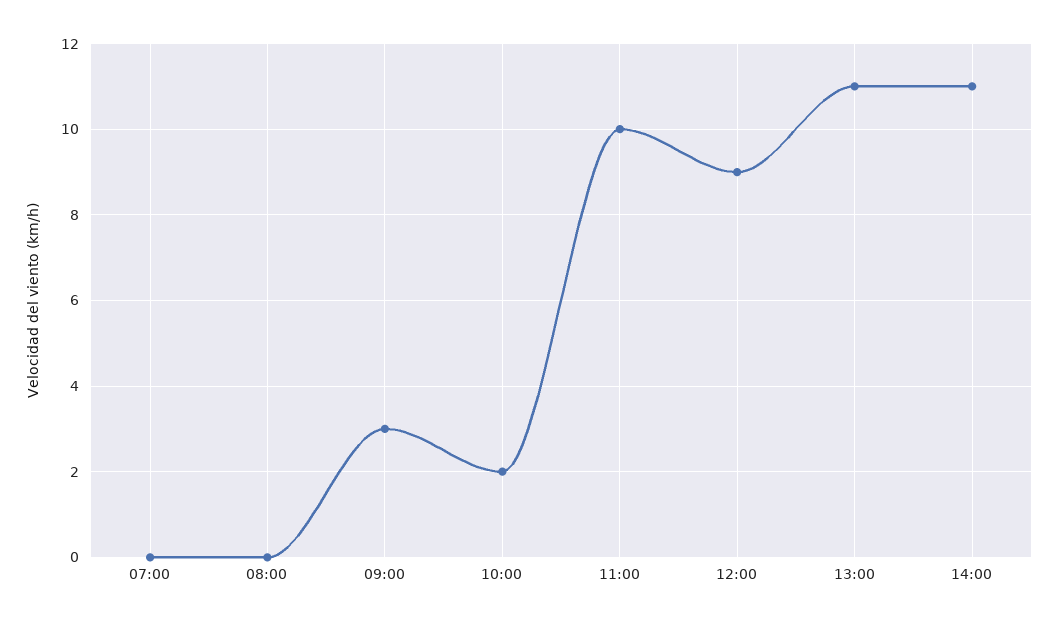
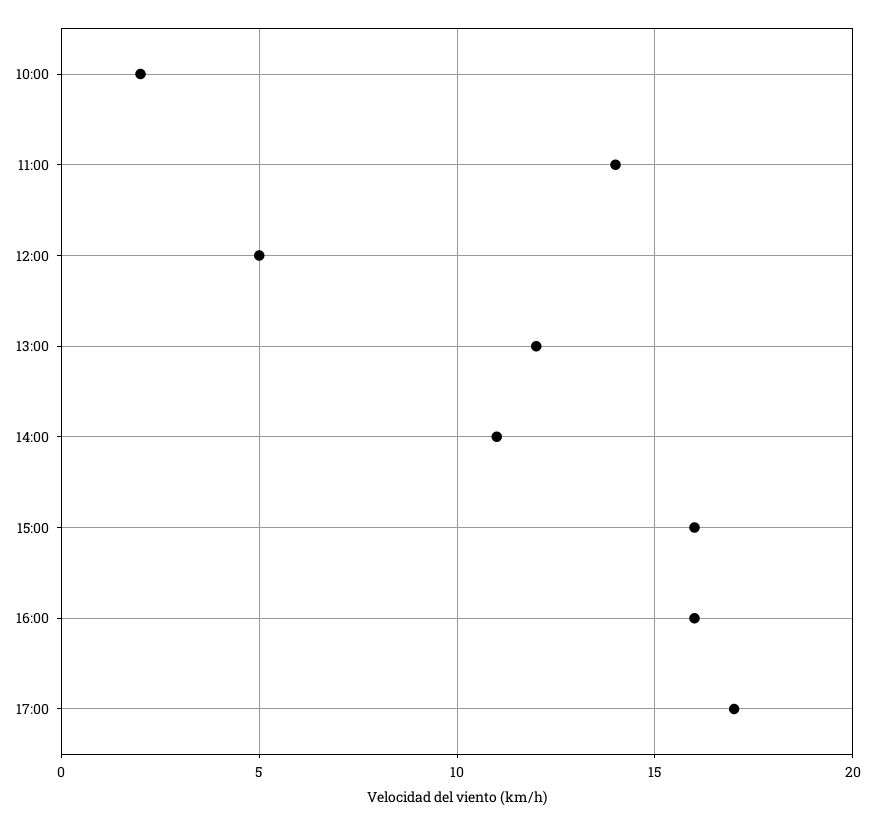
07:00: 0 -> none
08:00: 0 -> none
09:00: 3 -> none
11:00: 10 -> 14
12:00: 9 -> 5
13:00: 11 -> 12
15:00: none -> 16
16:00: none -> 16
17:00: none -> 17

